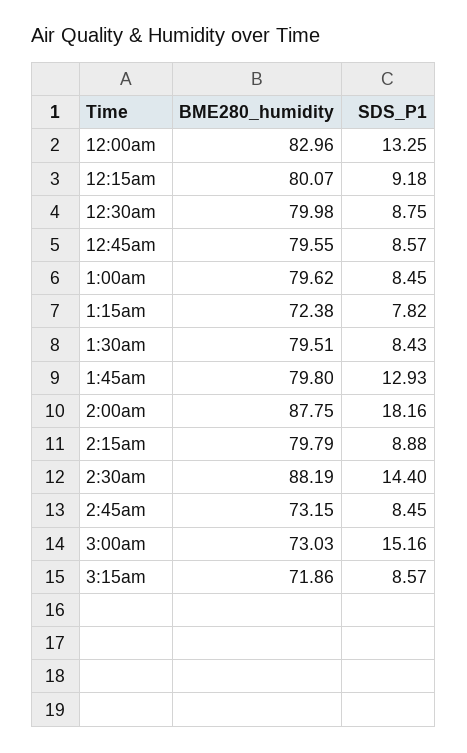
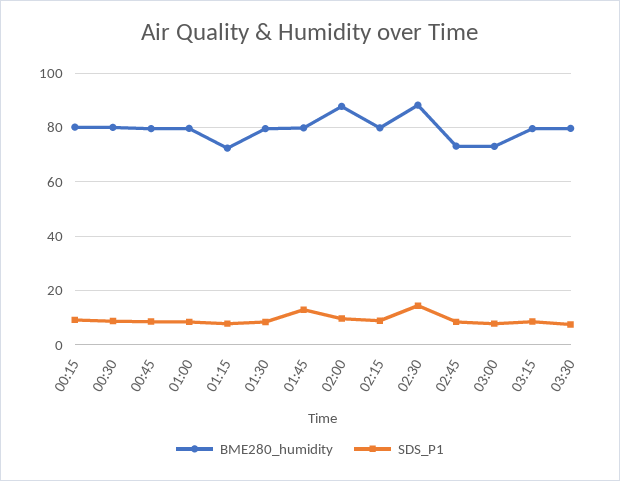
BME280_humidity, 12:00am: 82.96 -> none
SDS_P1, 12:00am: 13.25 -> none
SDS_P1, 2:00am: 18.16 -> 10
SDS_P1, 3:00am: 15.16 -> 7.5
BME280_humidity, 3:15am: 71.86 -> 80
BME280_humidity, 03:30: none -> 80
SDS_P1, 03:30: none -> 7.5

